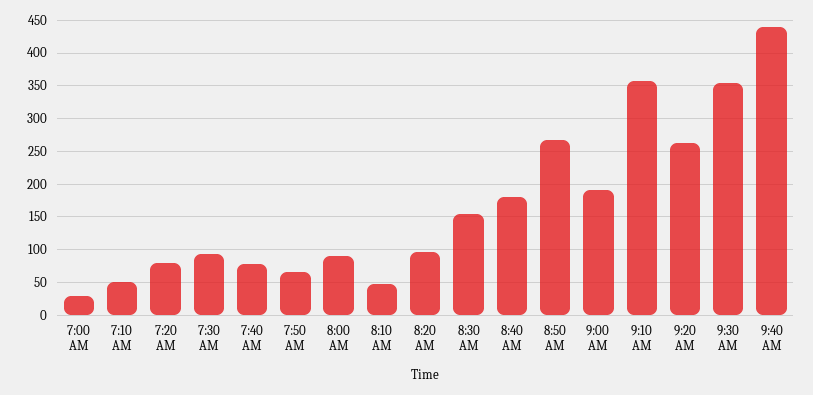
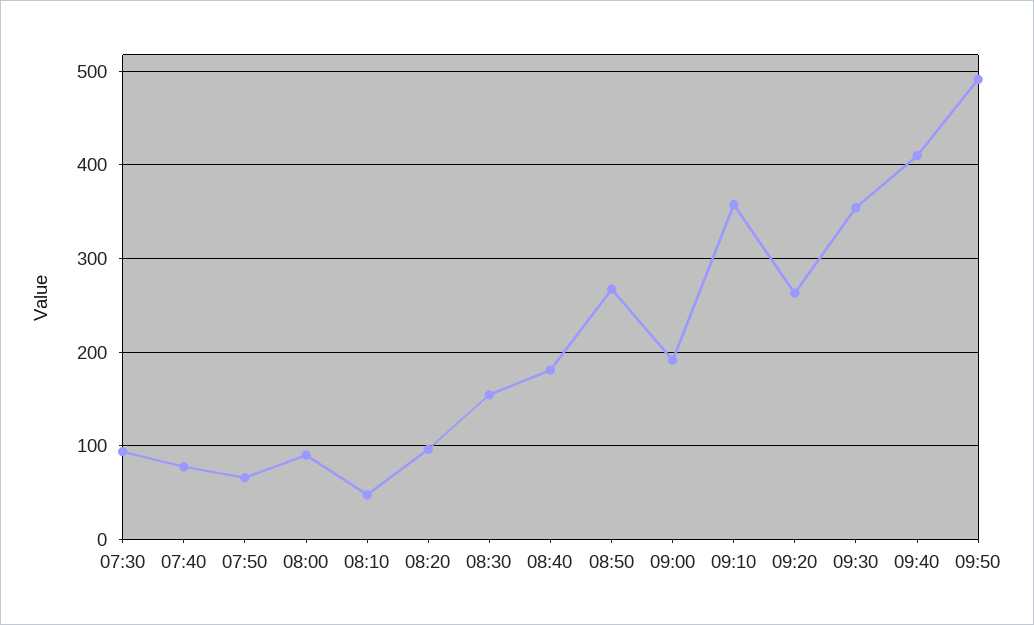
7:00 AM: 30 -> none
7:10 AM: 50 -> none
7:20 AM: 80 -> none
9:40 AM: 440 -> 410
09:50: none -> 490

